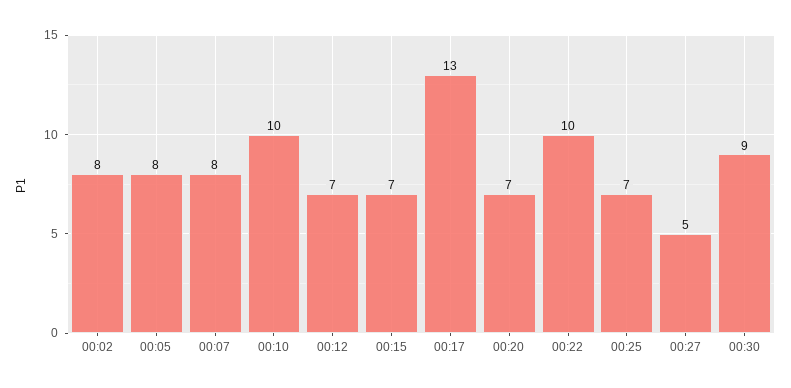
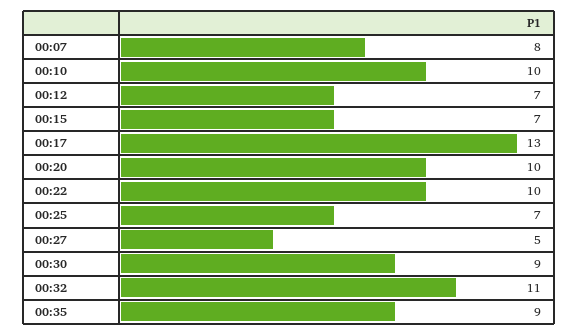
00:02: 8 -> none
00:05: 8 -> none
00:20: 7 -> 10
00:32: none -> 11
00:35: none -> 9

